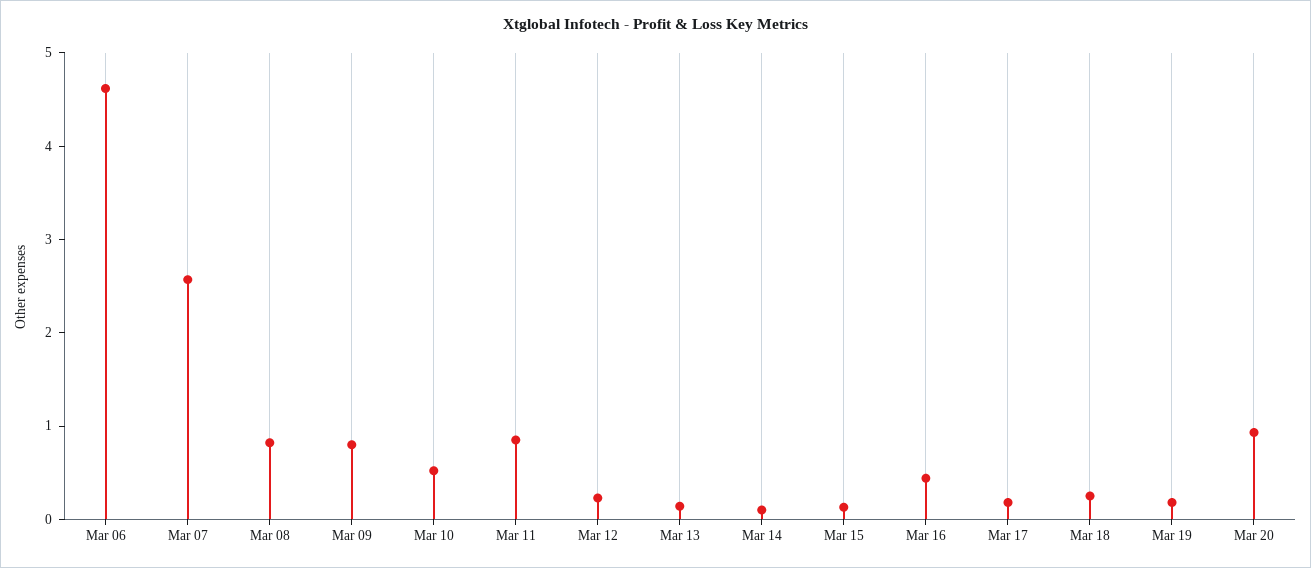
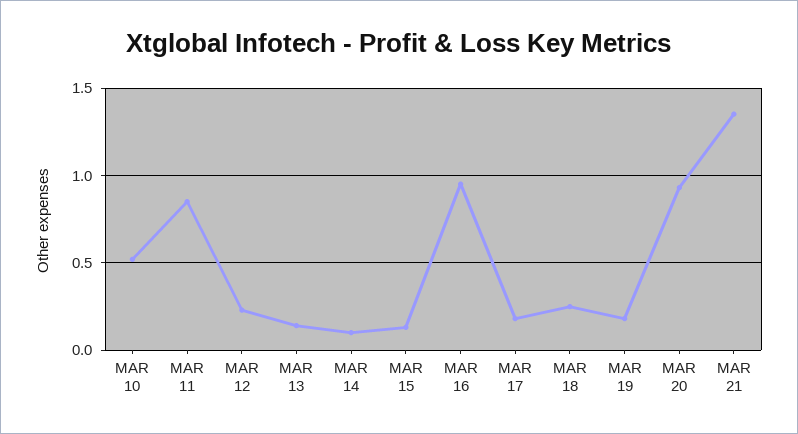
Mar 06: 4.6 -> none
Mar 07: 2.6 -> none
Mar 08: 0.8 -> none
Mar 09: 0.8 -> none
Mar 16: 0.4 -> 0.95
MAR 21: none -> 1.35

